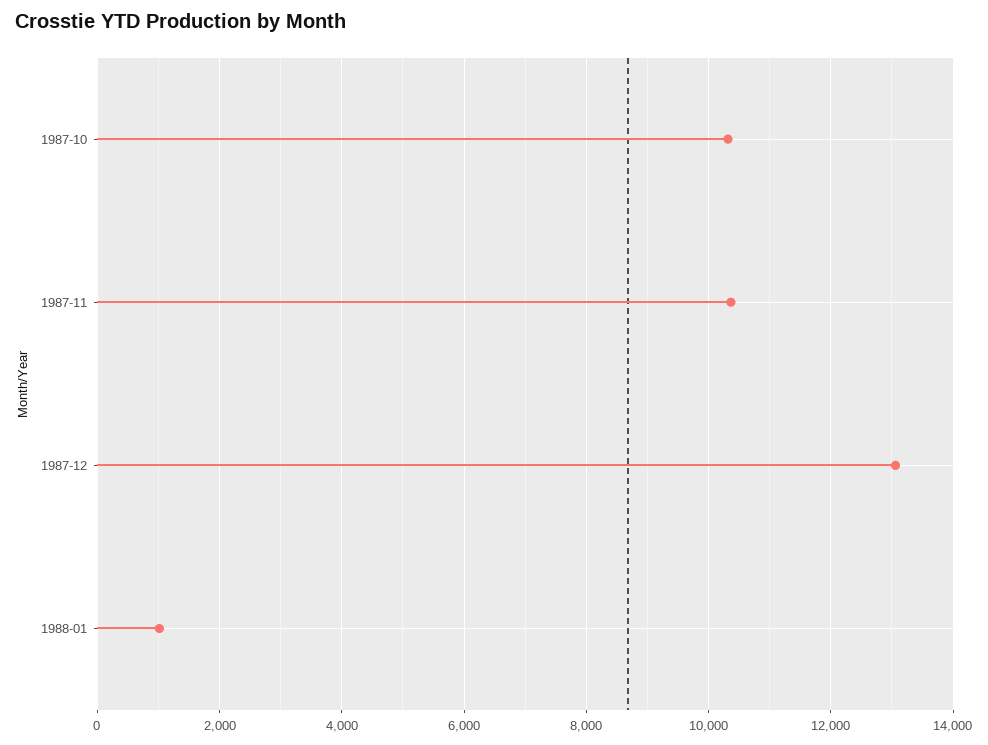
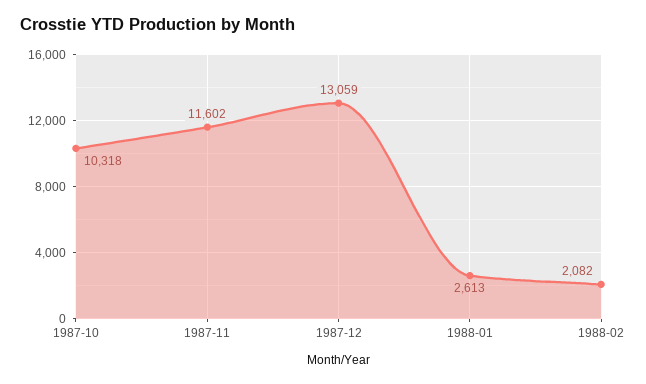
1987-11: 10400 -> 11602
1988-01: 1000 -> 2613
1988-02: none -> 2082

